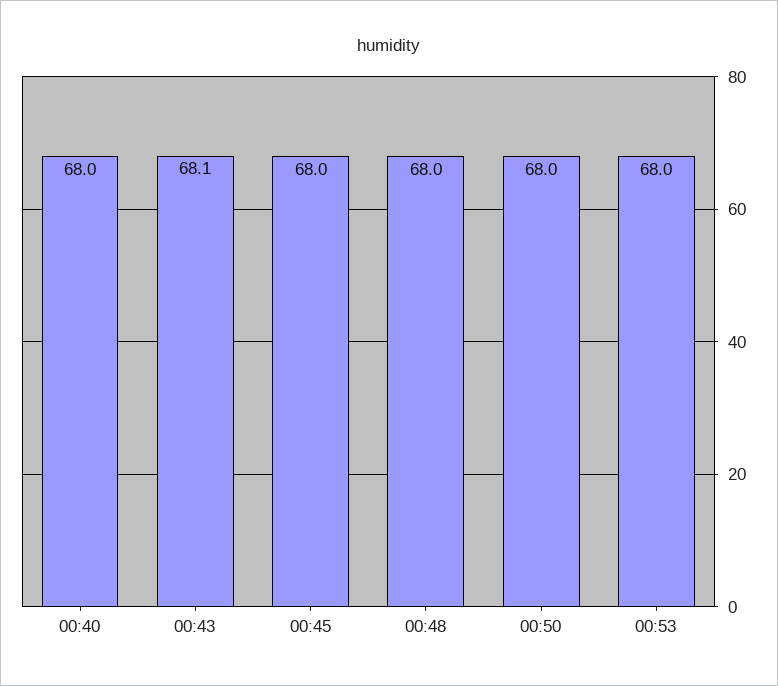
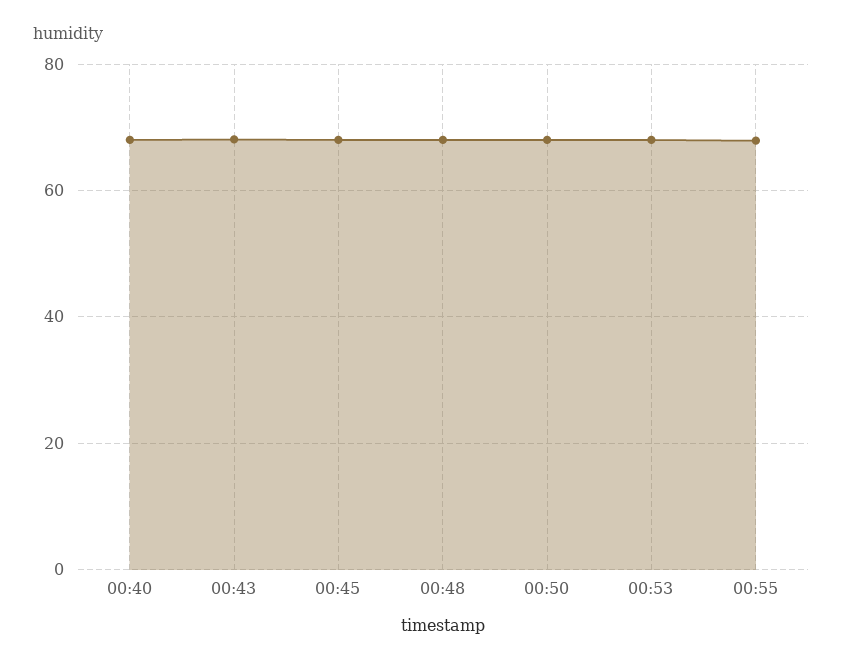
00:55: none -> 68

